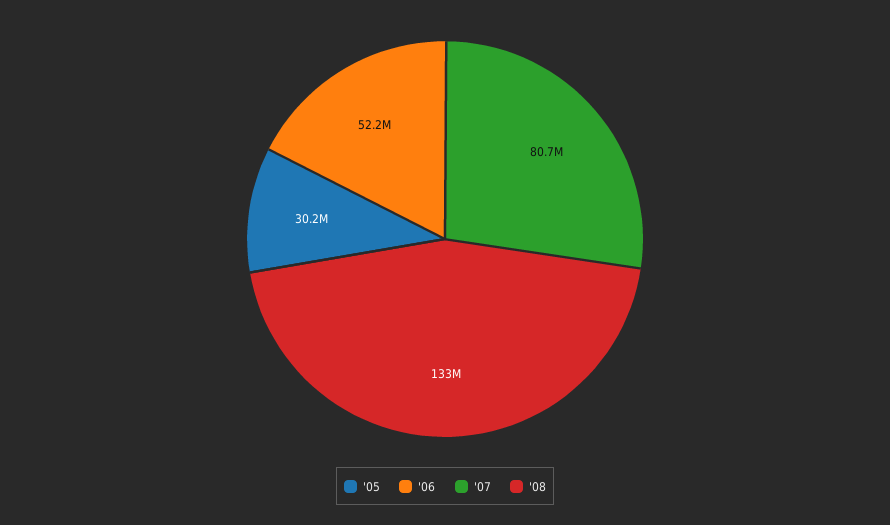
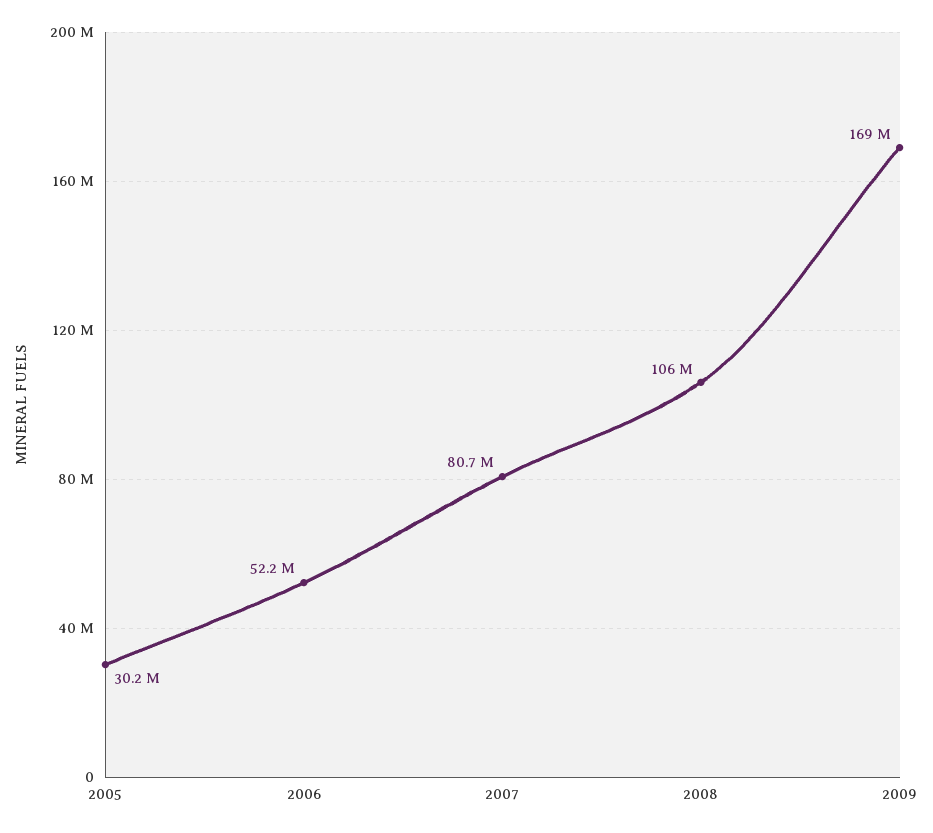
'08: 133000000 -> 106000000
2009: none -> 169000000

